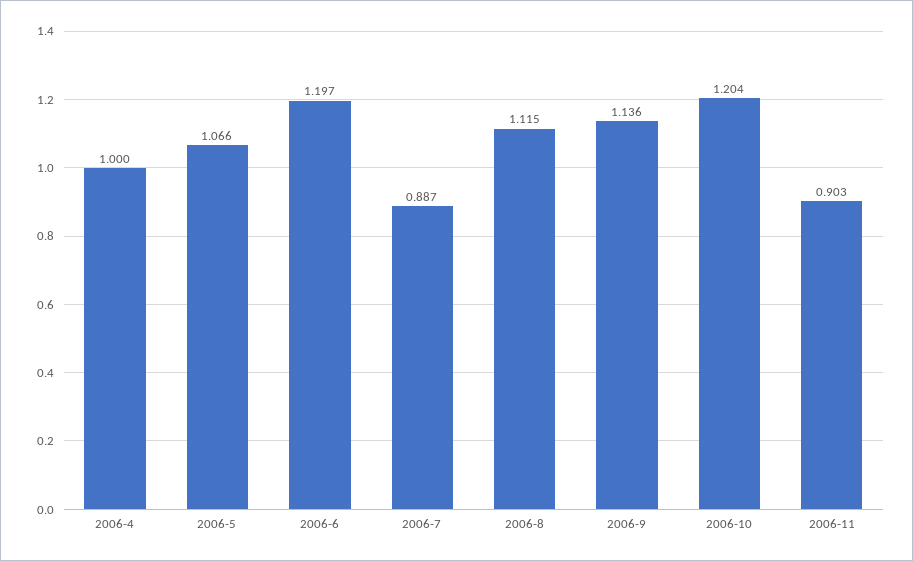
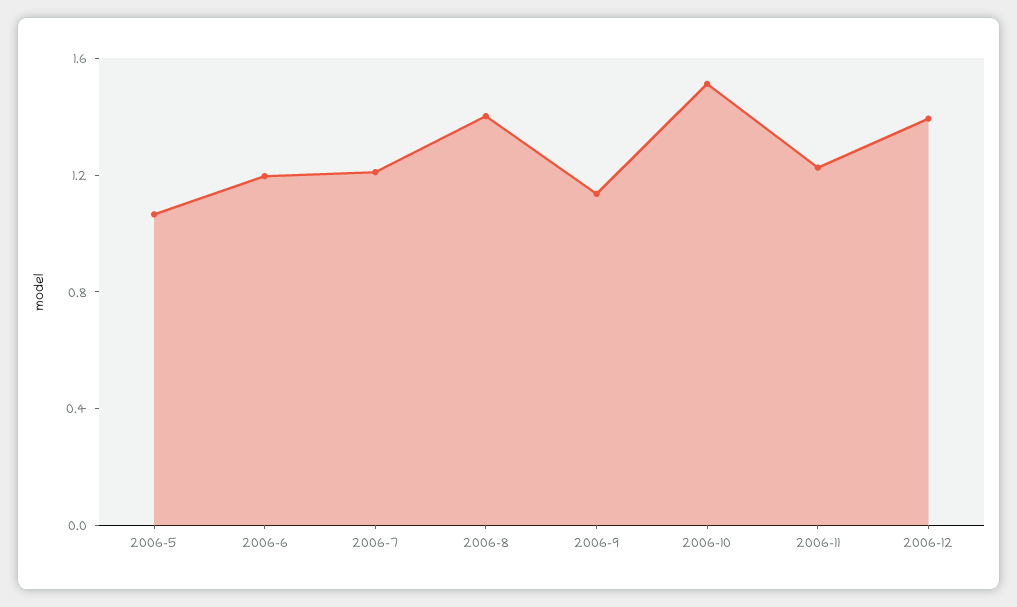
2006-4: 1 -> none
2006-7: 0.887 -> 1.2
2006-8: 1.115 -> 1.4
2006-10: 1.204 -> 1.5
2006-11: 0.903 -> 1.2
2006-12: none -> 1.4

